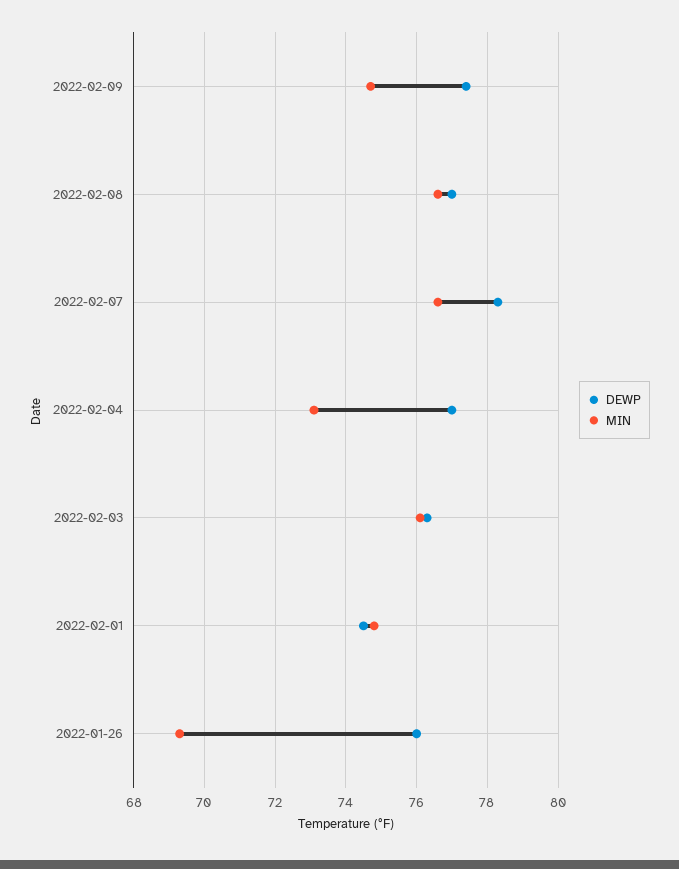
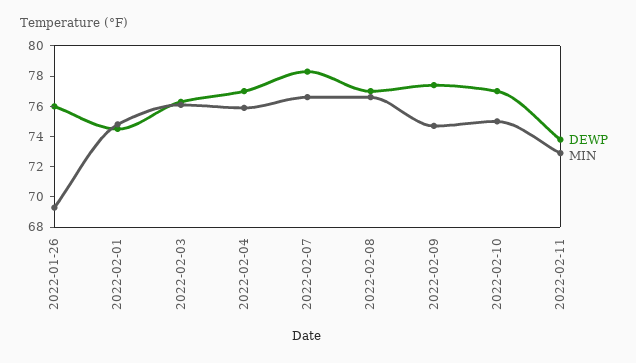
MIN, 2022-02-04: 73 -> 76
DEWP, 2022-02-10: none -> 77
MIN, 2022-02-10: none -> 75
DEWP, 2022-02-11: none -> 74
MIN, 2022-02-11: none -> 73

